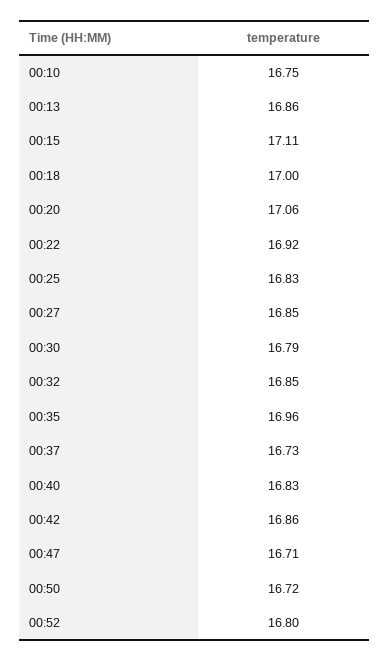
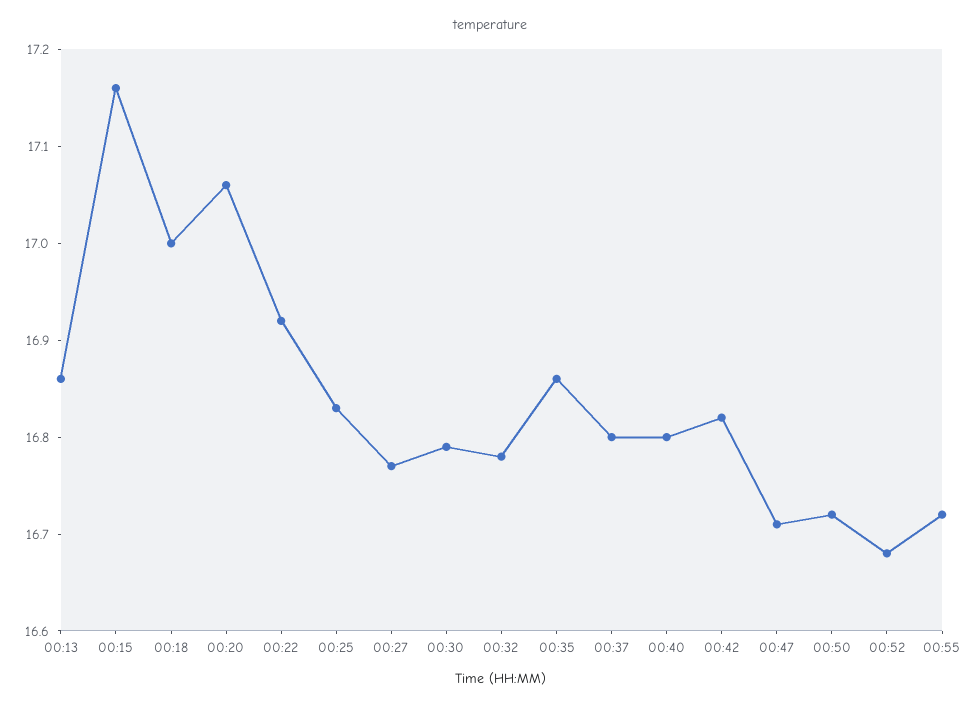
00:10: 16.75 -> none
00:15: 17.11 -> 17.16
00:27: 16.85 -> 16.77
00:32: 16.85 -> 16.78
00:35: 16.96 -> 16.86
00:37: 16.73 -> 16.8
00:40: 16.83 -> 16.8
00:42: 16.86 -> 16.82
00:52: 16.8 -> 16.68
00:55: none -> 16.72

